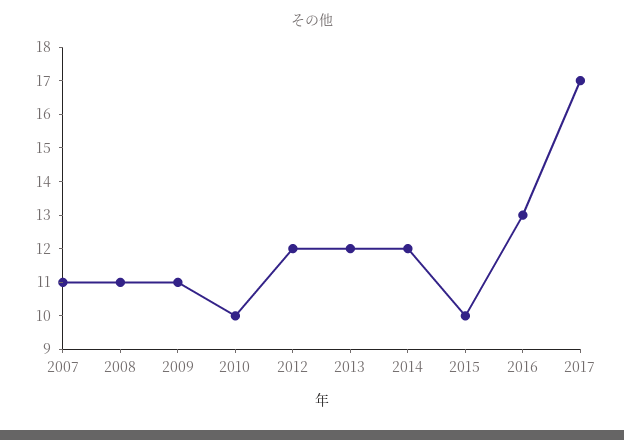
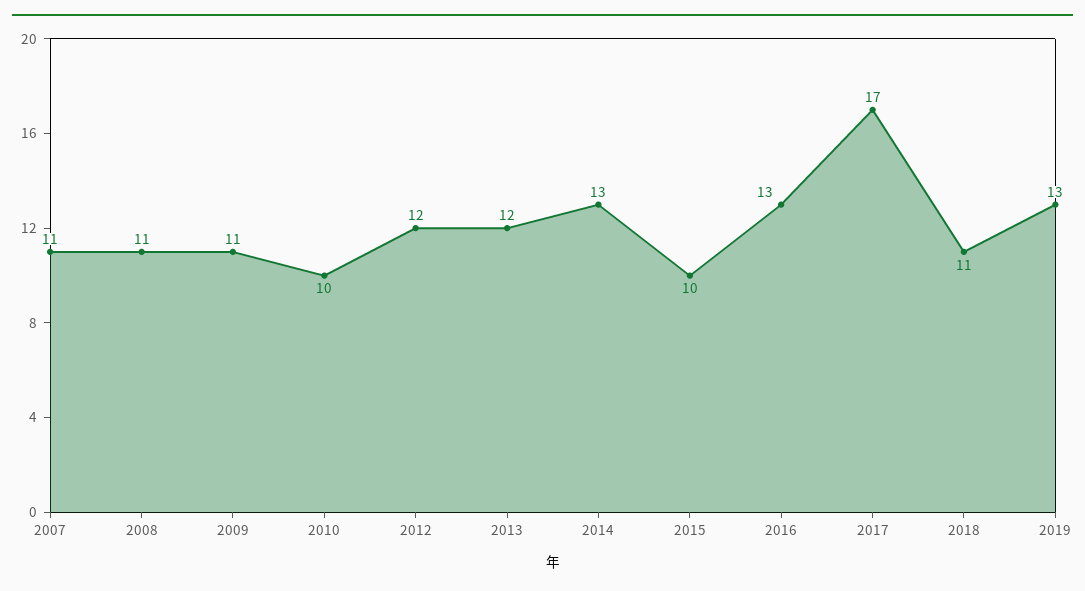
2014: 12 -> 13
2018: none -> 11
2019: none -> 13

